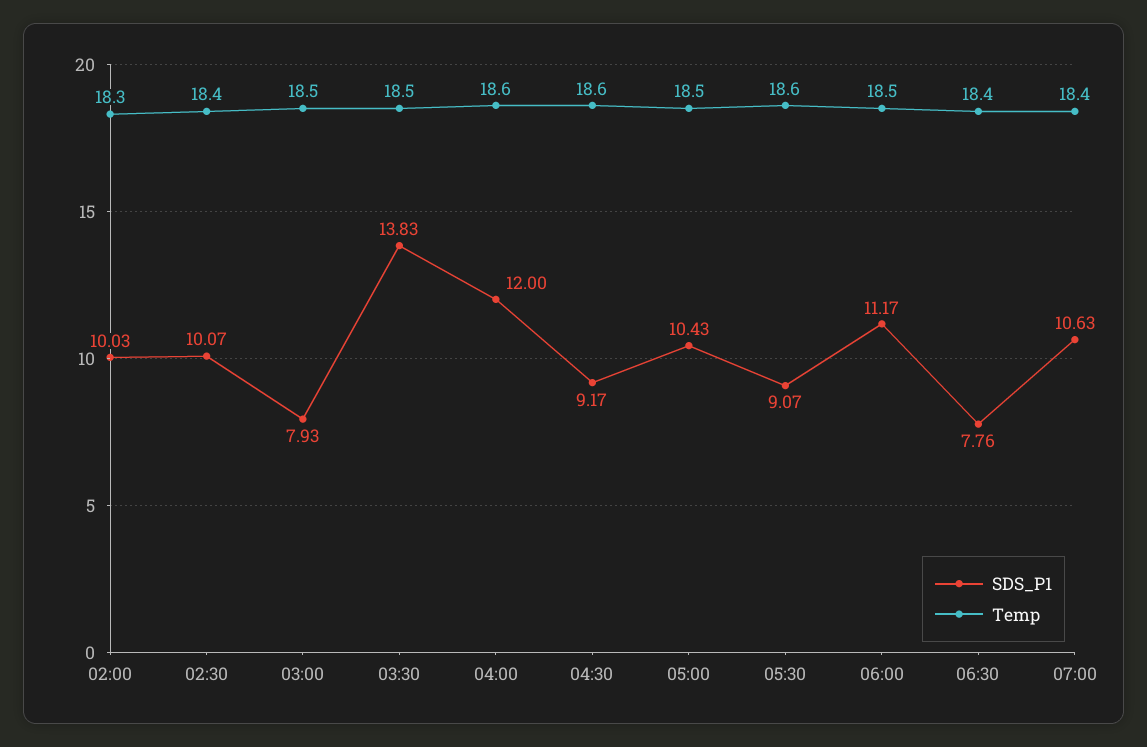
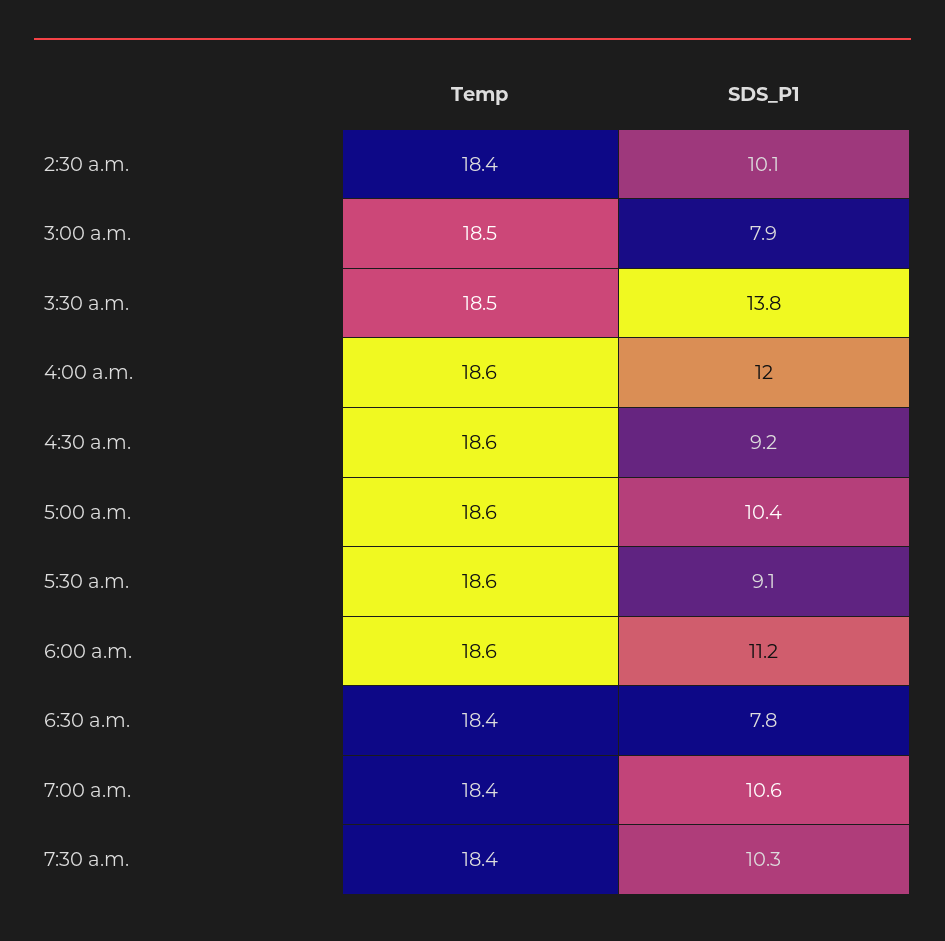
SDS_P1, 02:00: 10.03 -> none
Temp, 02:00: 18.3 -> none
Temp, 05:00: 18.5 -> 18.6
Temp, 06:00: 18.5 -> 18.6
Temp, 7:30 a.m.: none -> 18.4
SDS_P1, 7:30 a.m.: none -> 10.3

